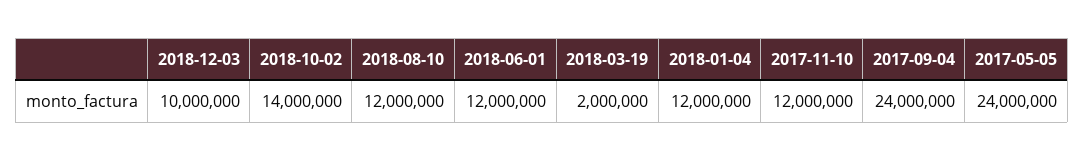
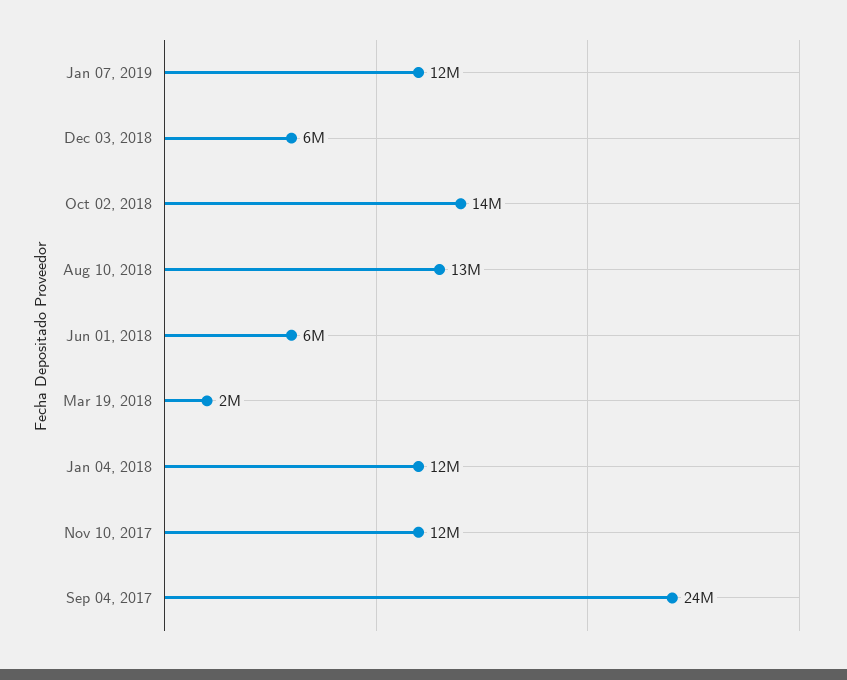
2018-12-03: 10000000 -> 6000000
2018-08-10: 12000000 -> 13000000
2018-06-01: 12000000 -> 6000000
2017-05-05: 24000000 -> none
Jan 07, 2019: none -> 12000000

